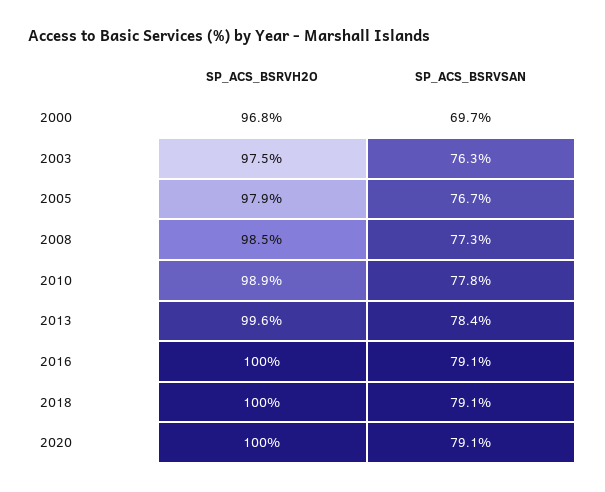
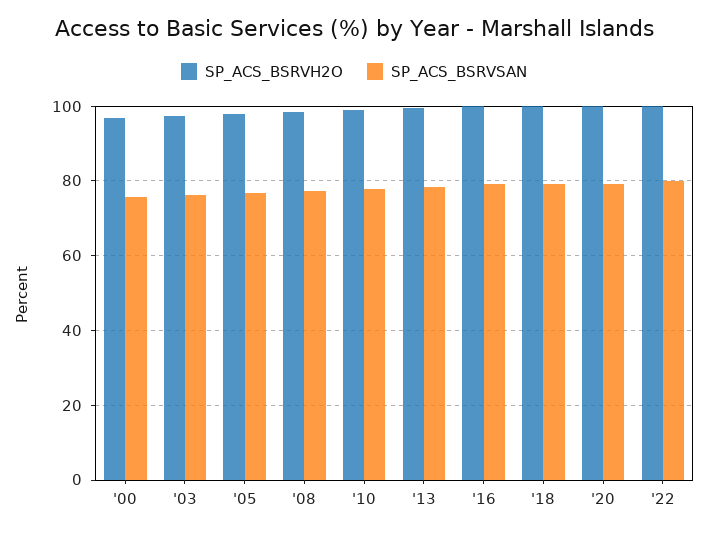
SP_ACS_BSRVSAN, 2000: 69.7 -> 76
SP_ACS_BSRVH2O, '22: none -> 100
SP_ACS_BSRVSAN, '22: none -> 80

